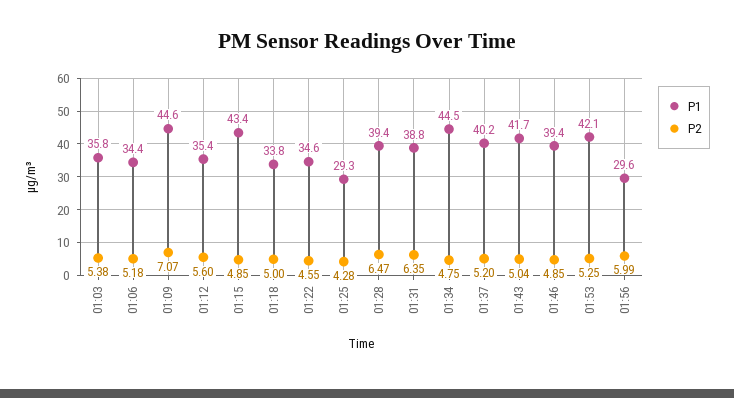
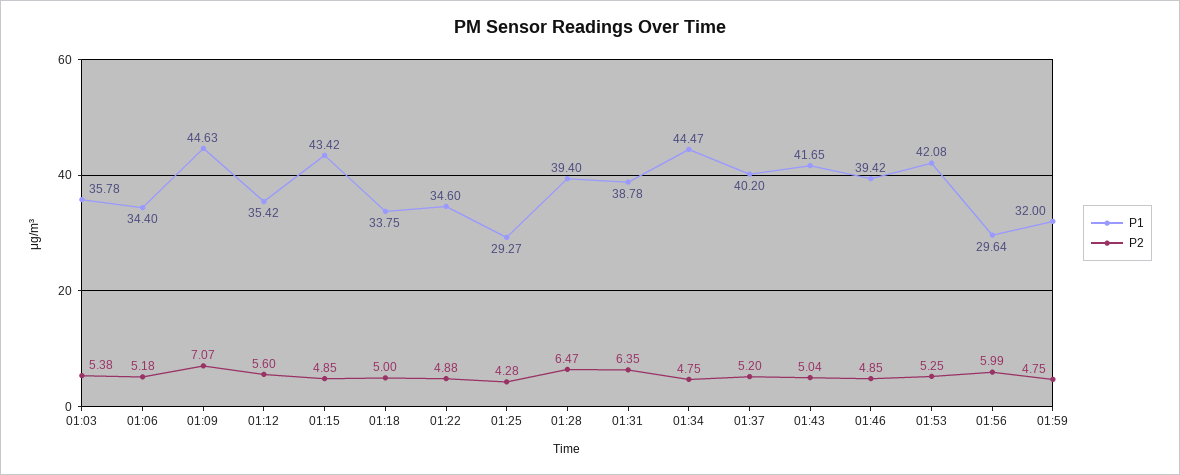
P2, 01:22: 4.55 -> 4.88
P1, 01:59: none -> 32
P2, 01:59: none -> 4.75

